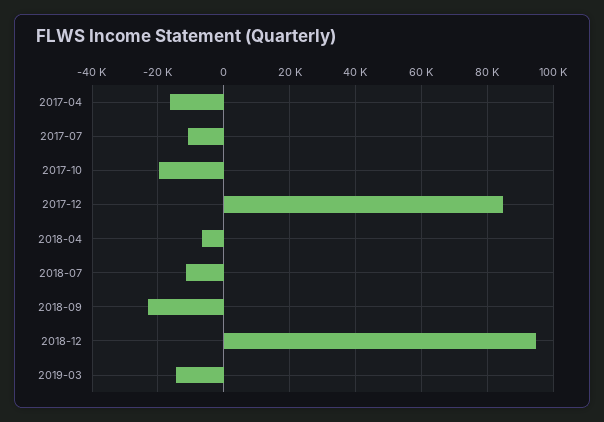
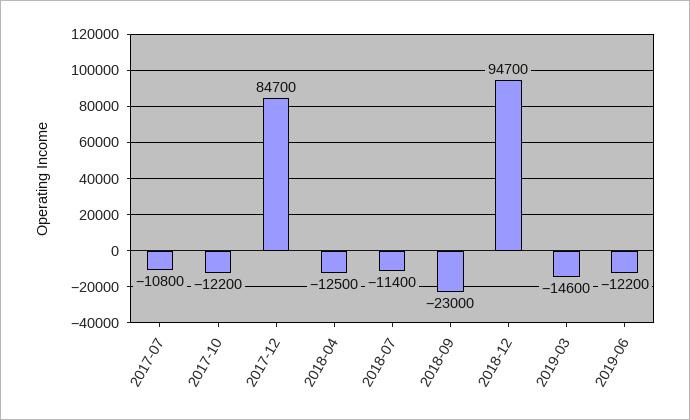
2017-04: -16000 -> none
2017-10: -20000 -> -12200
2018-04: -6000 -> -12500
2019-06: none -> -12200

